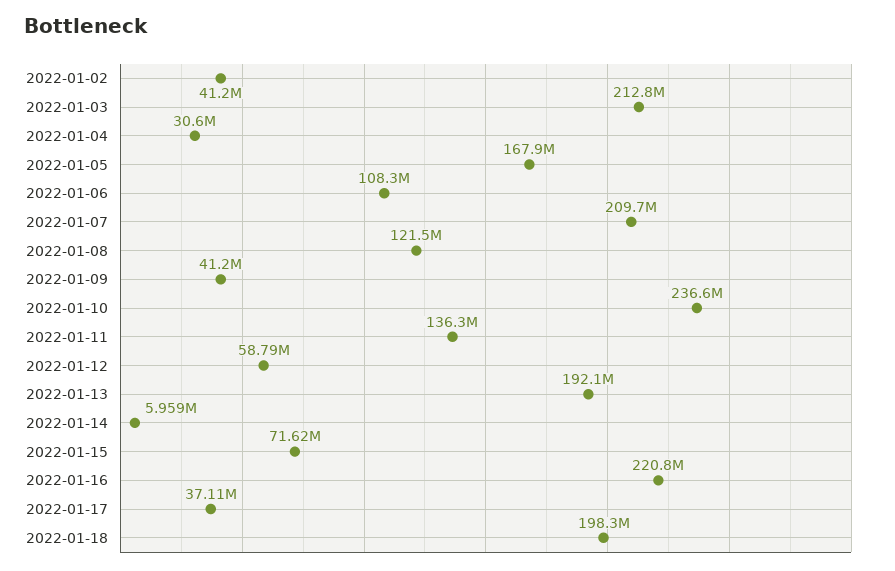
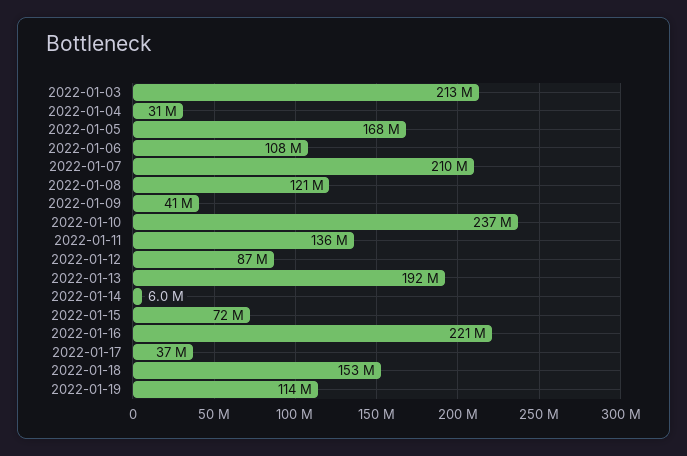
2022-01-02: 41200000 -> none
2022-01-12: 58790000 -> 87000000
2022-01-18: 198300000 -> 153000000
2022-01-19: none -> 114000000

